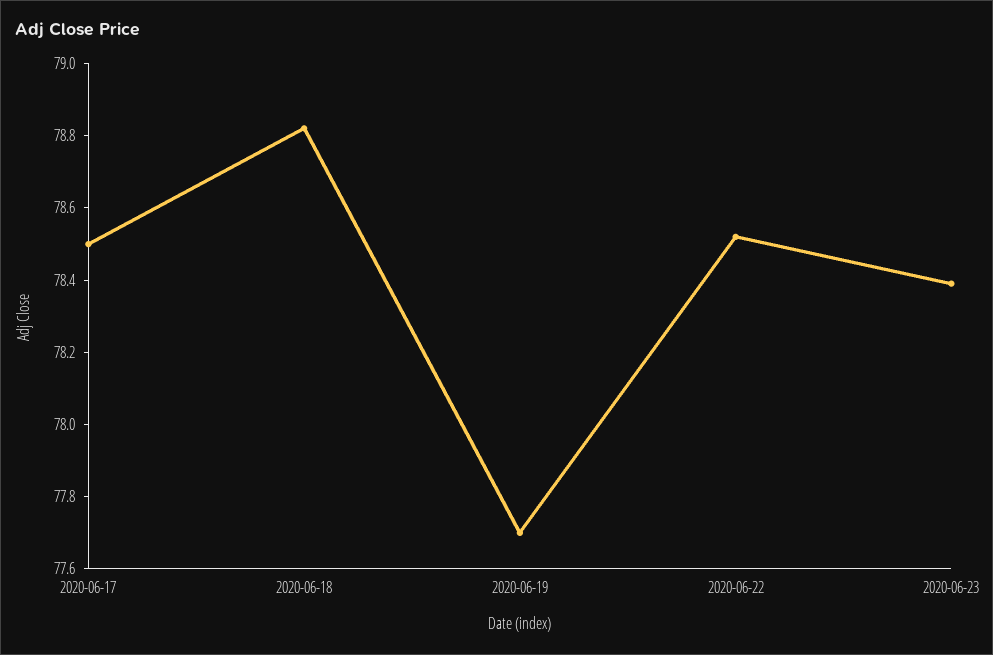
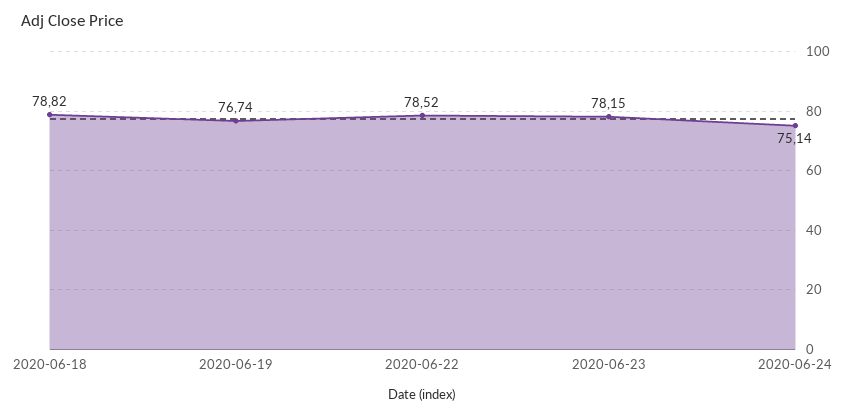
2020-06-17: 78.5 -> none
2020-06-19: 77.7 -> 76.74
2020-06-23: 78.4 -> 78.15
2020-06-24: none -> 75.14

